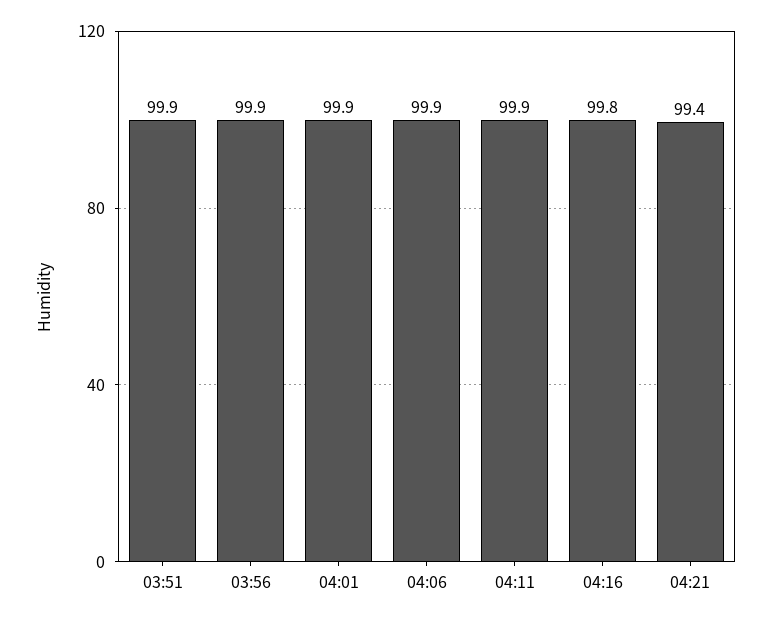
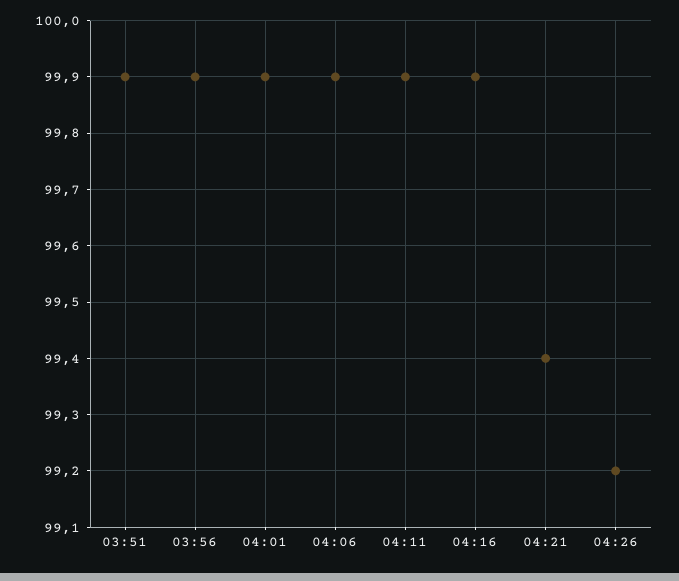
04:16: 99.8 -> 99.9
04:26: none -> 99.2

